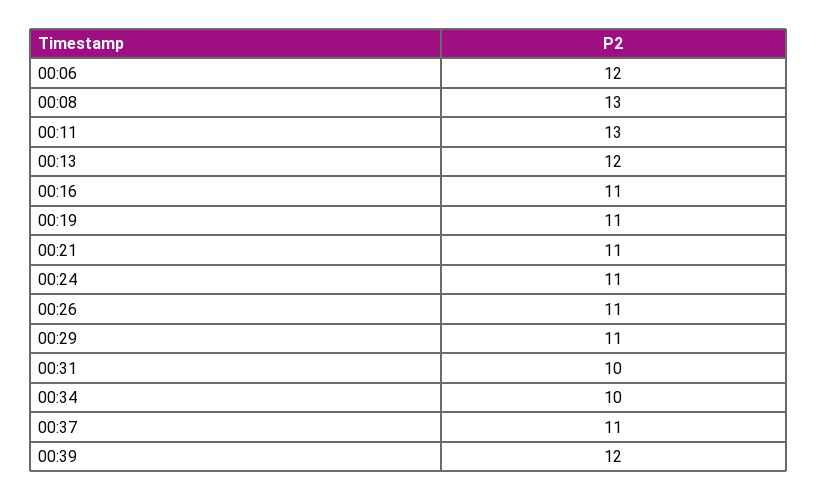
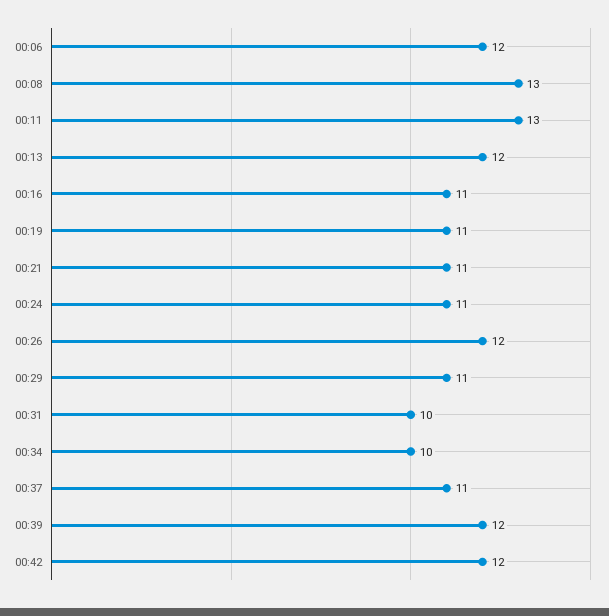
00:26: 11 -> 12
00:42: none -> 12

